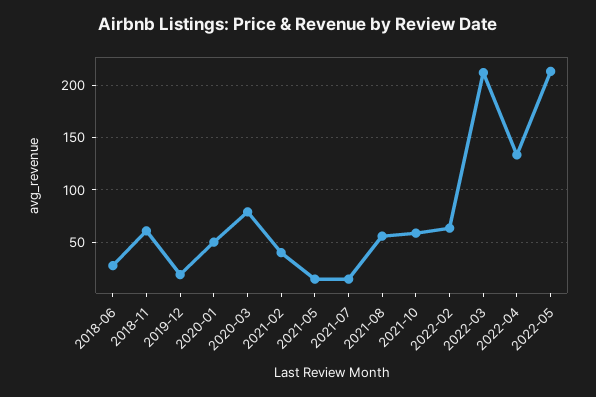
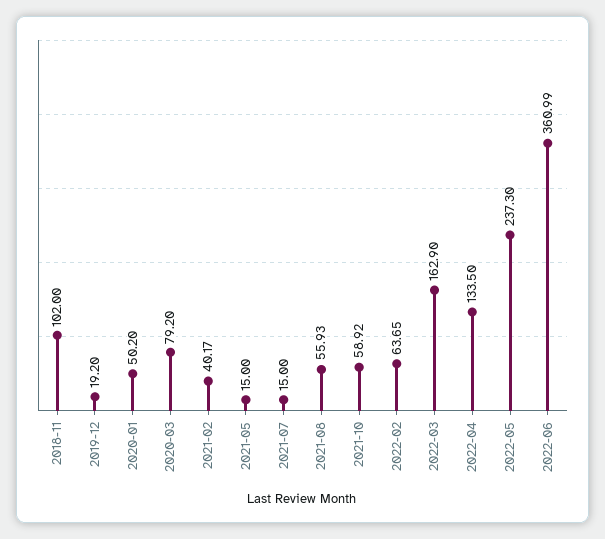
2018-06: 30 -> none
2018-11: 60 -> 102
2022-03: 210 -> 162.9
2022-05: 210 -> 237.3
2022-06: none -> 360.99

